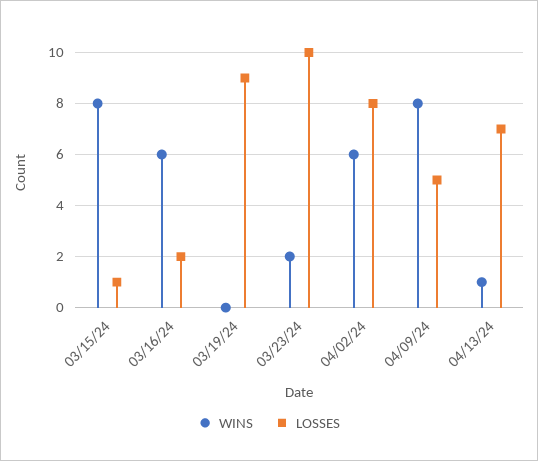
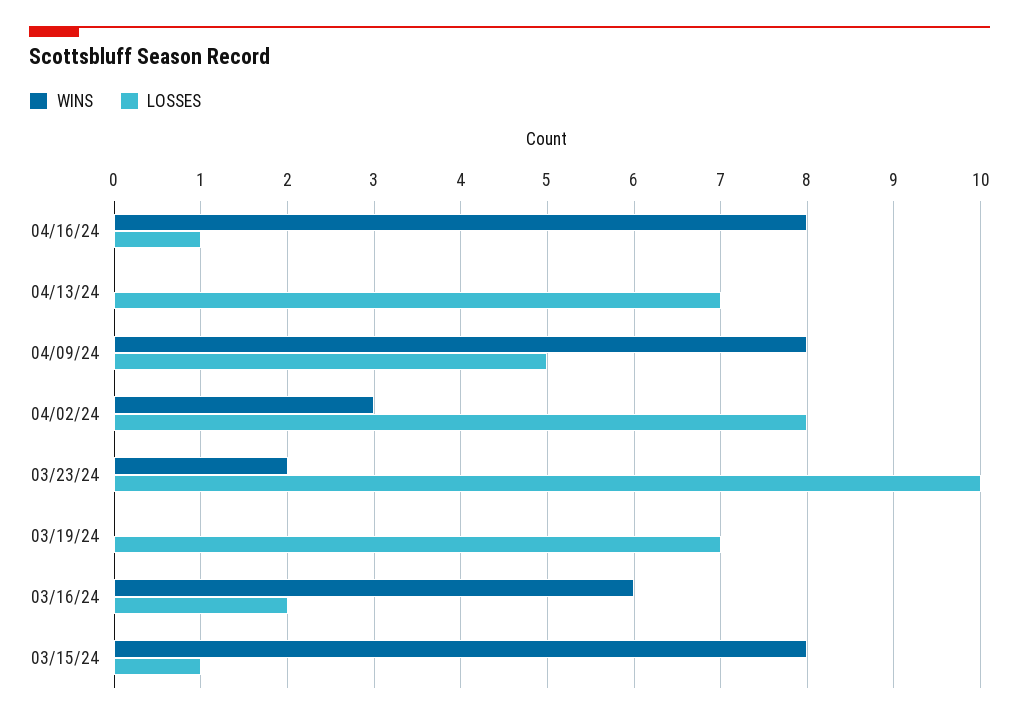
LOSSES, 03/19/24: 9 -> 7
WINS, 04/02/24: 6 -> 3
WINS, 04/13/24: 1 -> 0
WINS, 04/16/24: none -> 8
LOSSES, 04/16/24: none -> 1

